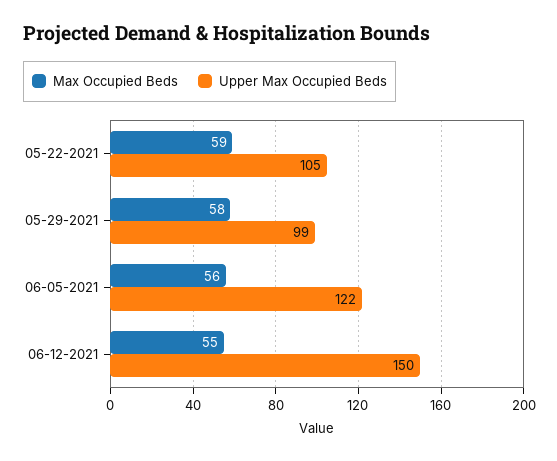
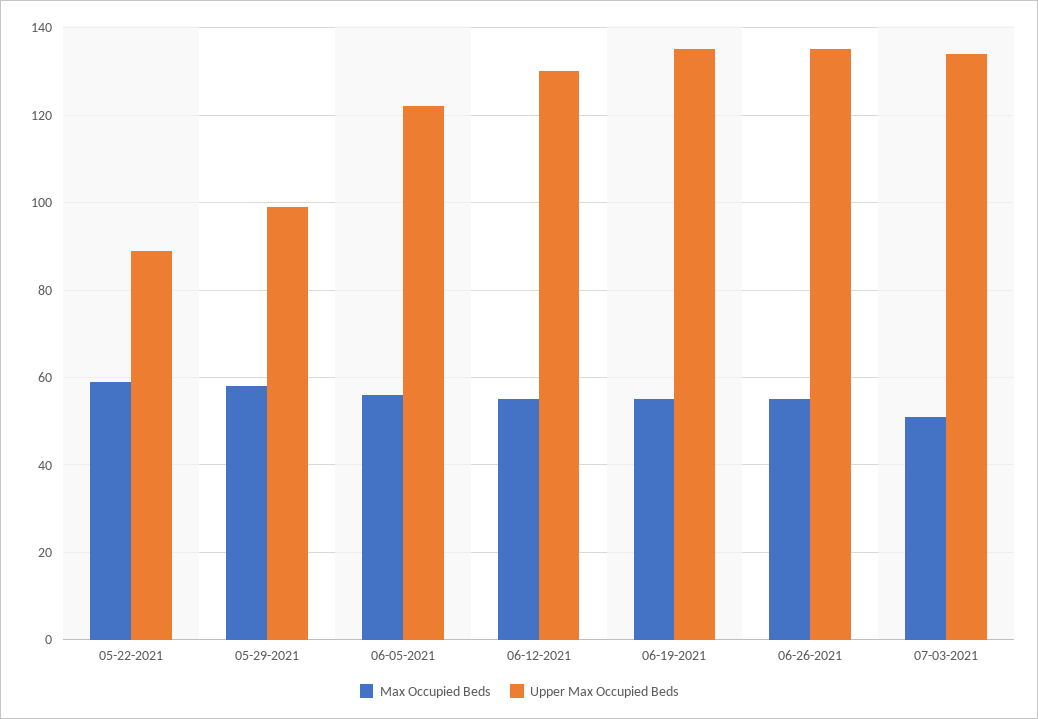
Upper Max Occupied Beds, 05-22-2021: 105 -> 90
Upper Max Occupied Beds, 06-12-2021: 150 -> 130
Max Occupied Beds, 06-19-2021: none -> 55
Upper Max Occupied Beds, 06-19-2021: none -> 135
Max Occupied Beds, 06-26-2021: none -> 55
Upper Max Occupied Beds, 06-26-2021: none -> 135
Max Occupied Beds, 07-03-2021: none -> 50
Upper Max Occupied Beds, 07-03-2021: none -> 135

